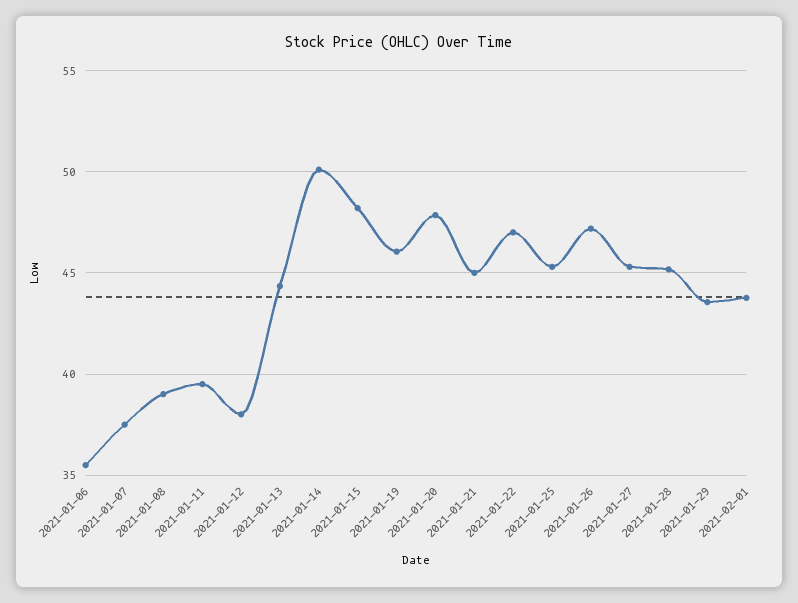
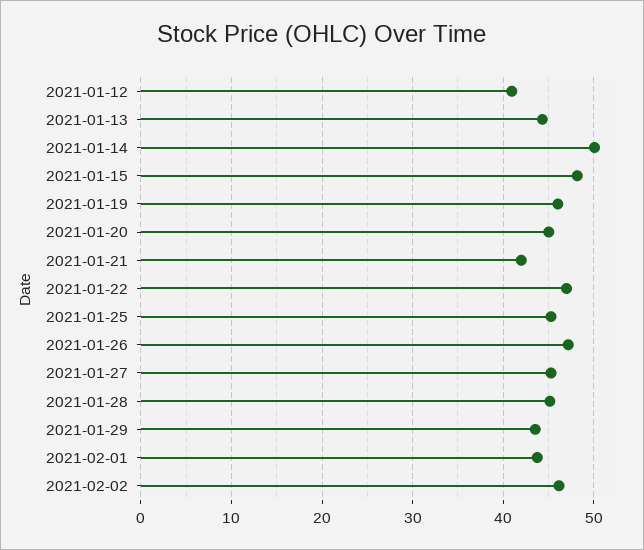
2021-01-06: 35.5 -> none
2021-01-07: 37.5 -> none
2021-01-08: 39 -> none
2021-01-11: 39.5 -> none
2021-01-12: 38 -> 41
2021-01-20: 48 -> 45
2021-01-21: 45 -> 42
2021-02-02: none -> 46

